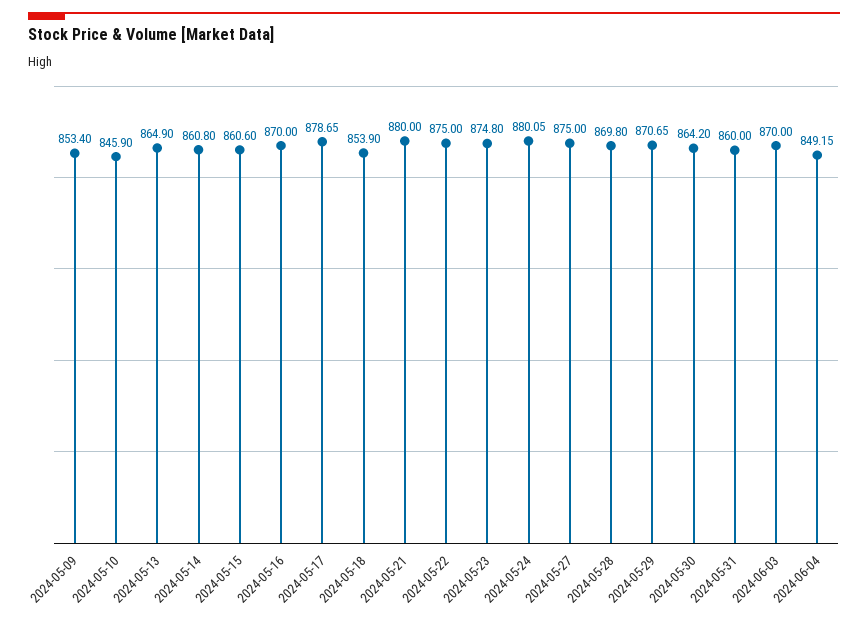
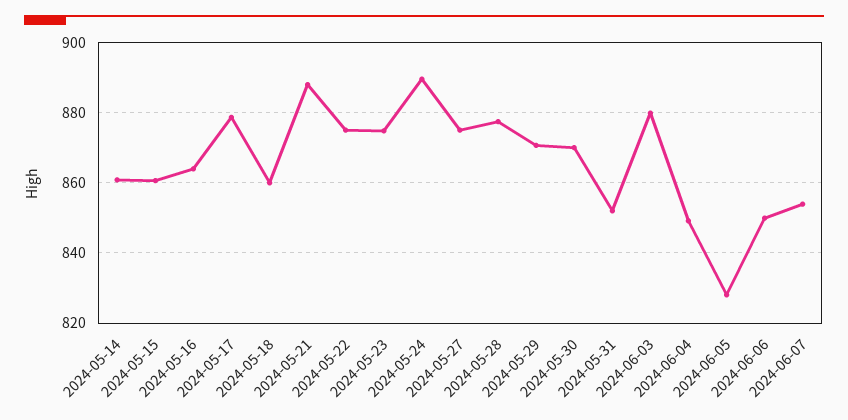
2024-05-09: 853.4 -> none
2024-05-10: 845.9 -> none
2024-05-13: 864.9 -> none
2024-05-16: 870 -> 864
2024-05-18: 853.9 -> 860
2024-05-21: 880 -> 888
2024-05-24: 880.05 -> 890
2024-05-28: 869.8 -> 878
2024-05-30: 864.2 -> 870
2024-05-31: 860 -> 852
2024-06-03: 870 -> 880
2024-06-05: none -> 828
2024-06-06: none -> 850
2024-06-07: none -> 854

